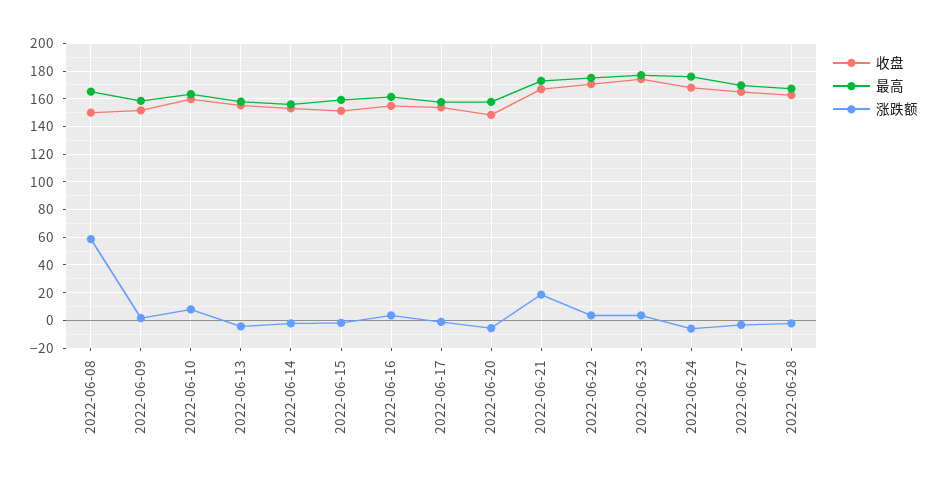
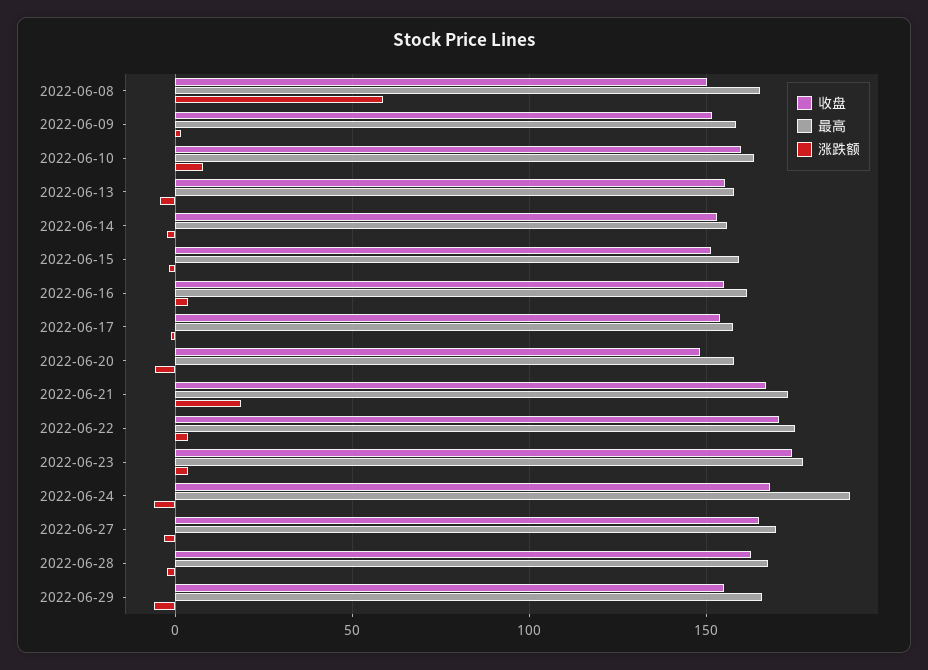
最高, 2022-06-24: 175 -> 190
收盘, 2022-06-29: none -> 155
最高, 2022-06-29: none -> 165
涨跌额, 2022-06-29: none -> -5

